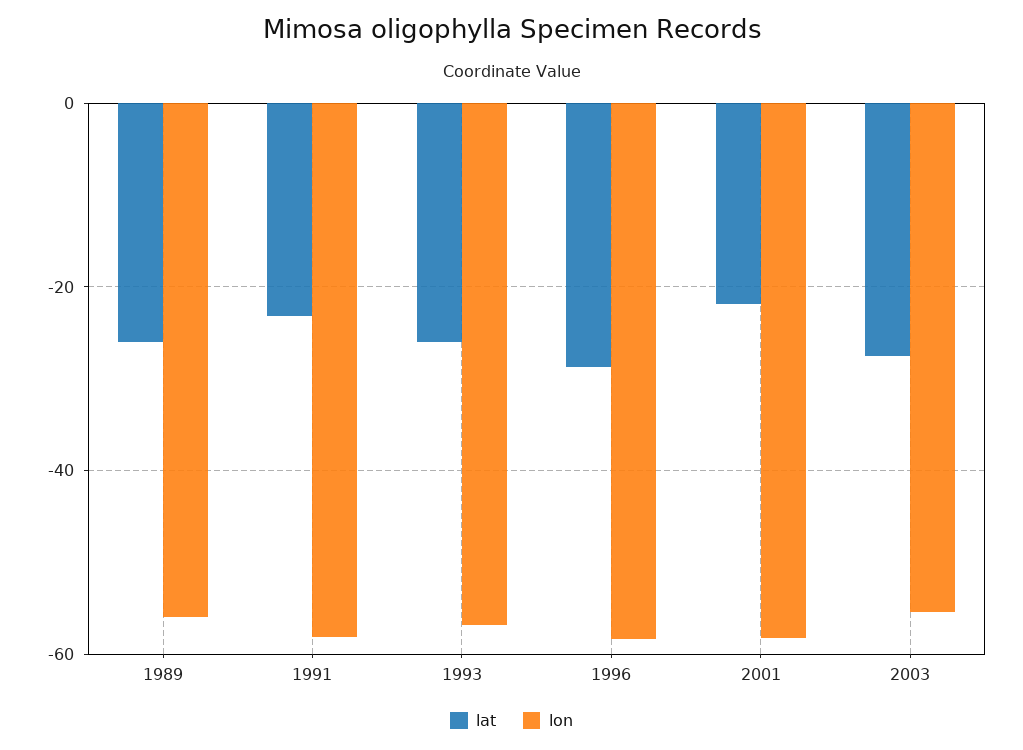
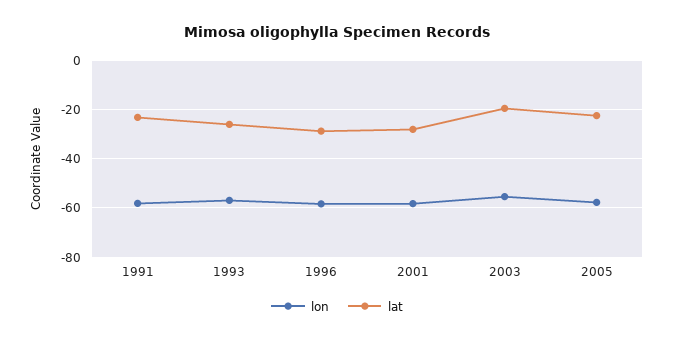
lat, 1989: -26 -> none
lon, 1989: -56 -> none
lat, 2001: -22 -> -27.5
lat, 2003: -28 -> -20
lon, 2005: none -> -57.5
lat, 2005: none -> -22.5

